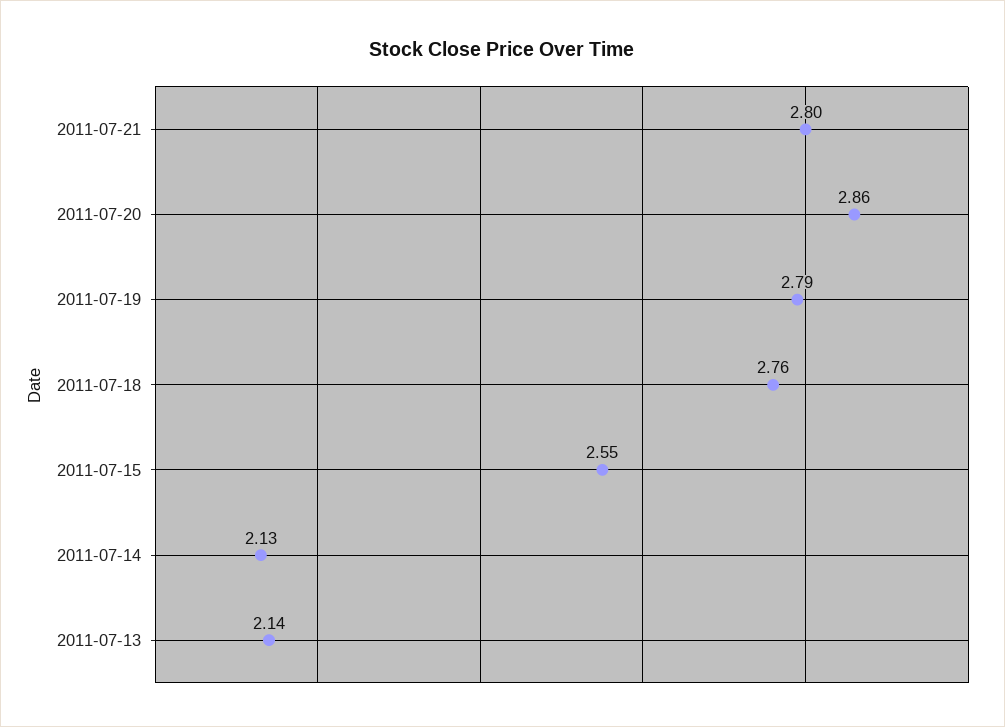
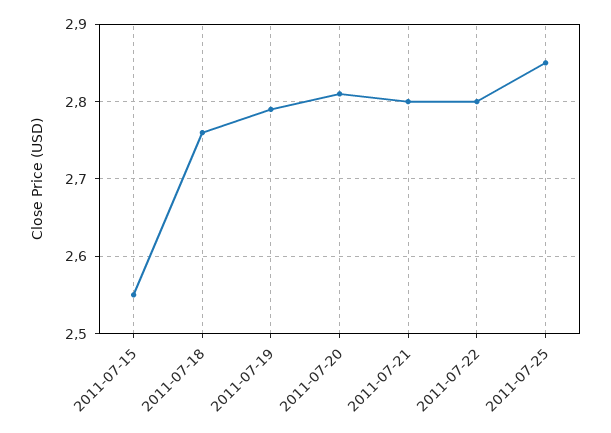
2011-07-20: 2.86 -> 2.81
2011-07-14: 2.13 -> none
2011-07-13: 2.14 -> none
2011-07-22: none -> 2.8
2011-07-25: none -> 2.85

